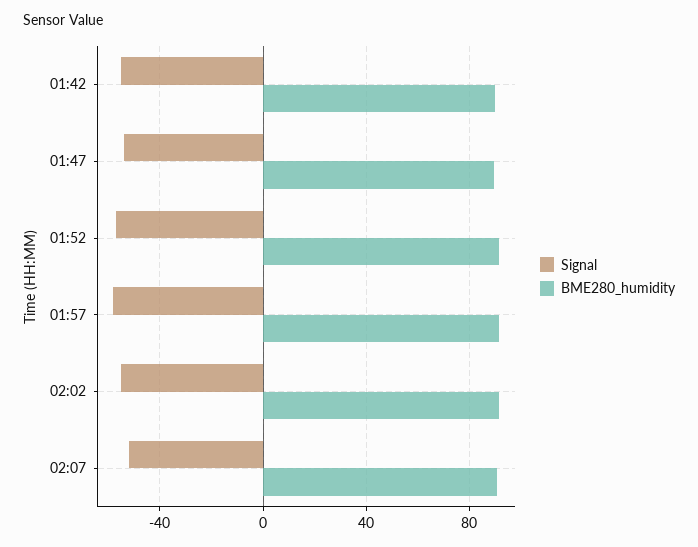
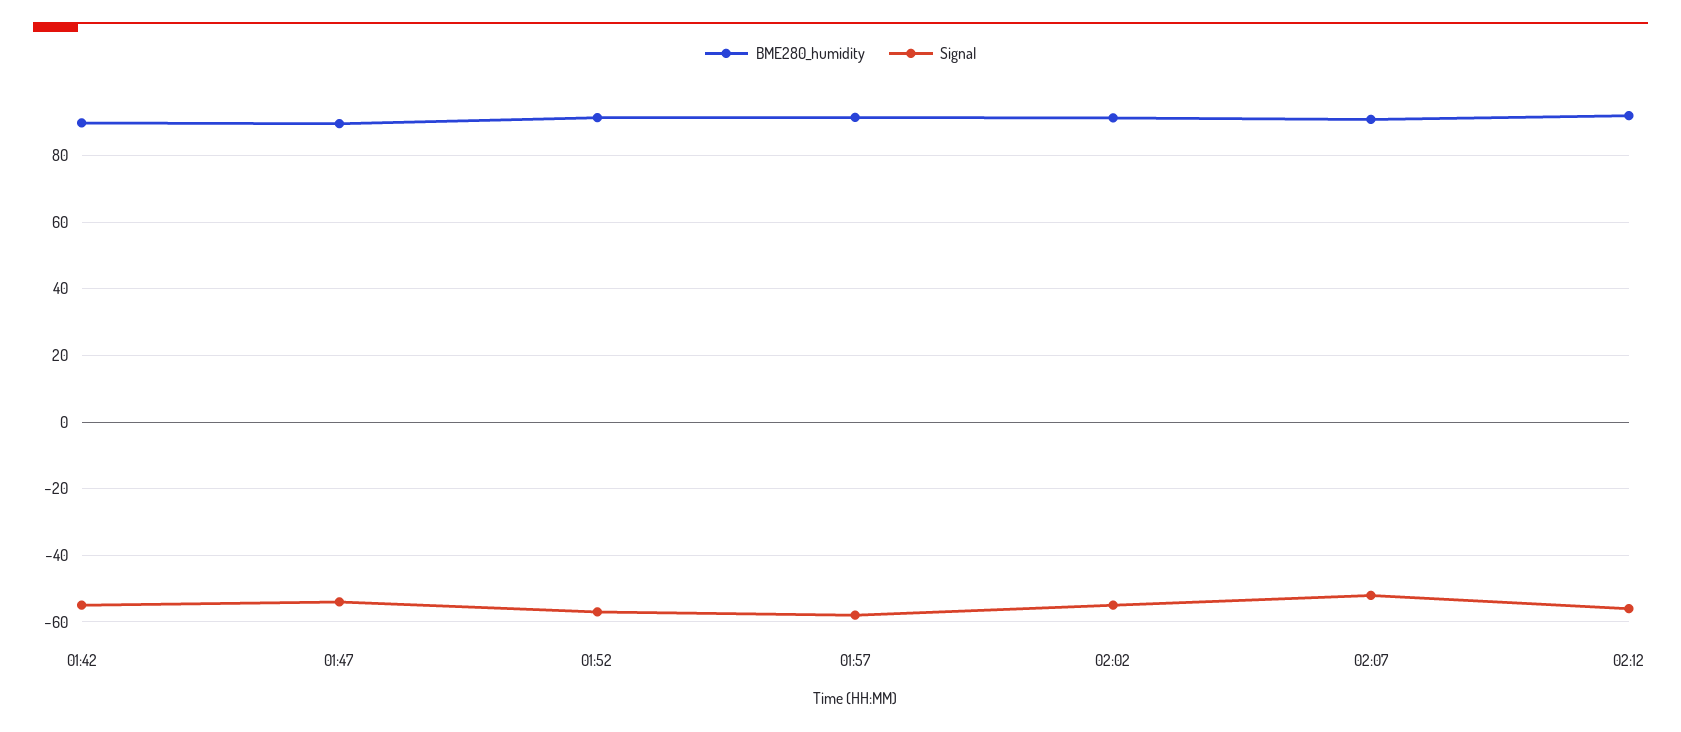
BME280_humidity, 02:12: none -> 92
Signal, 02:12: none -> -56

